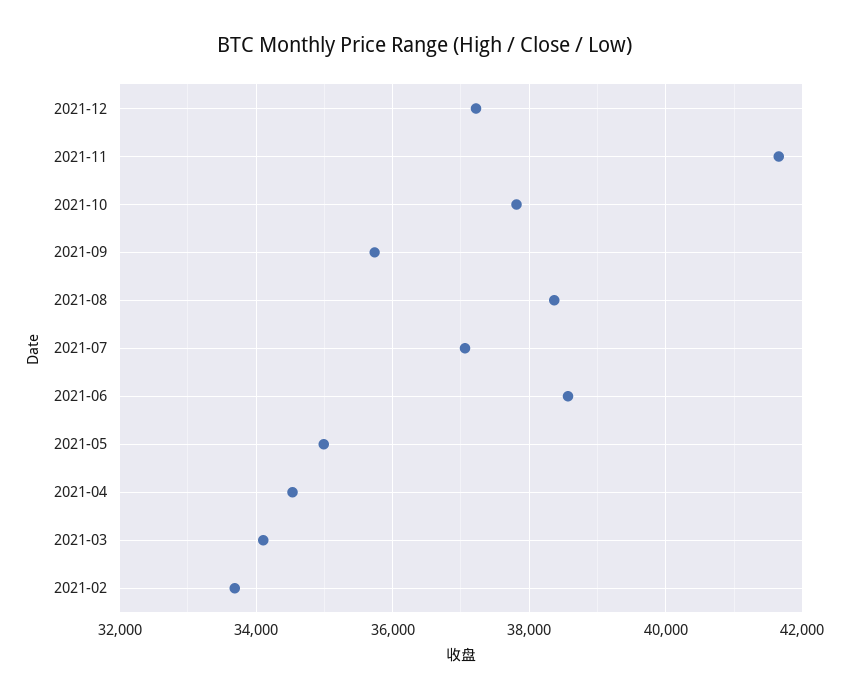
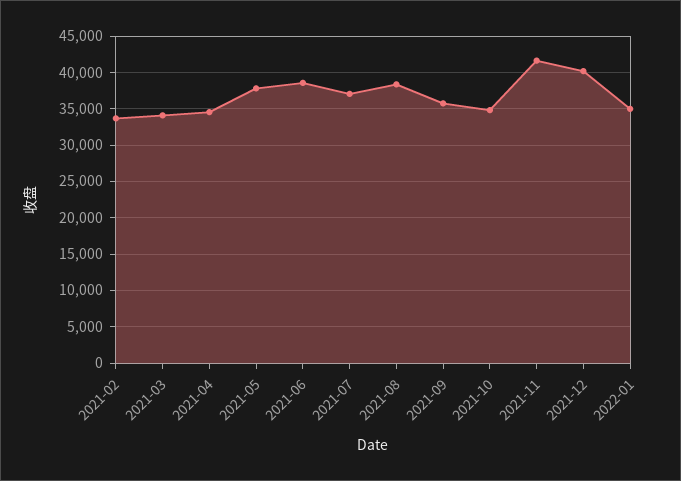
2021-12: 37200 -> 40000
2021-10: 37800 -> 35000
2021-05: 35000 -> 38000
2022-01: none -> 35000

